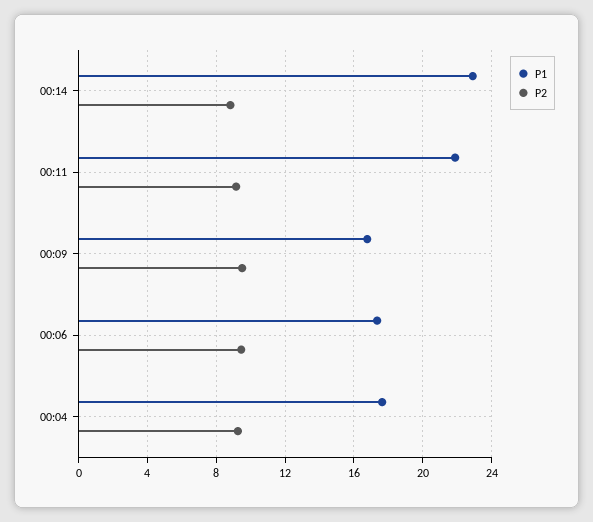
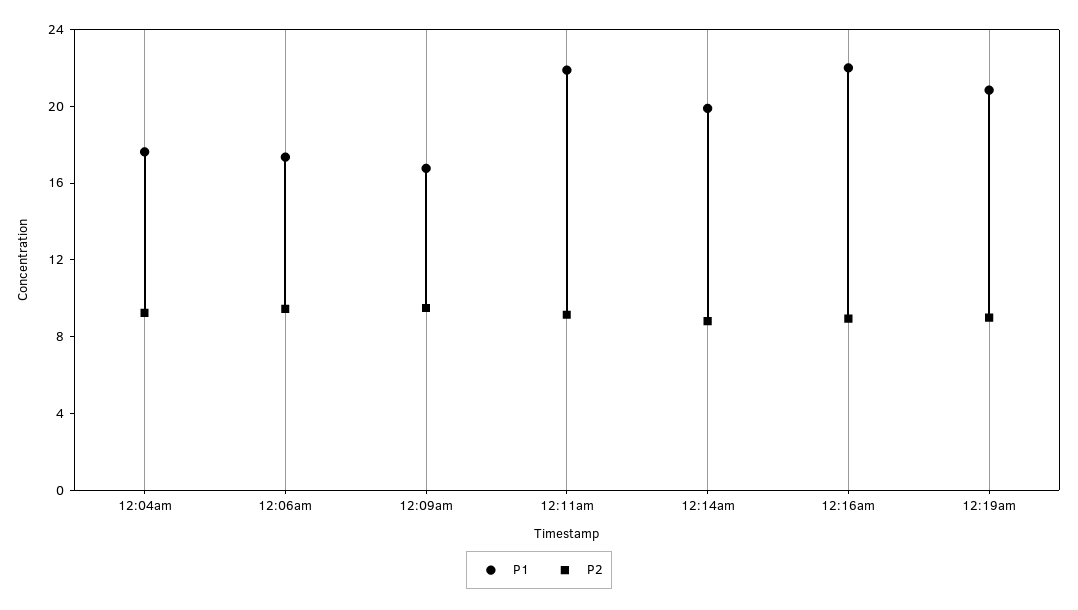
P1, 00:14: 23 -> 20
P1, 12:16am: none -> 22
P2, 12:16am: none -> 9
P1, 12:19am: none -> 21
P2, 12:19am: none -> 9

